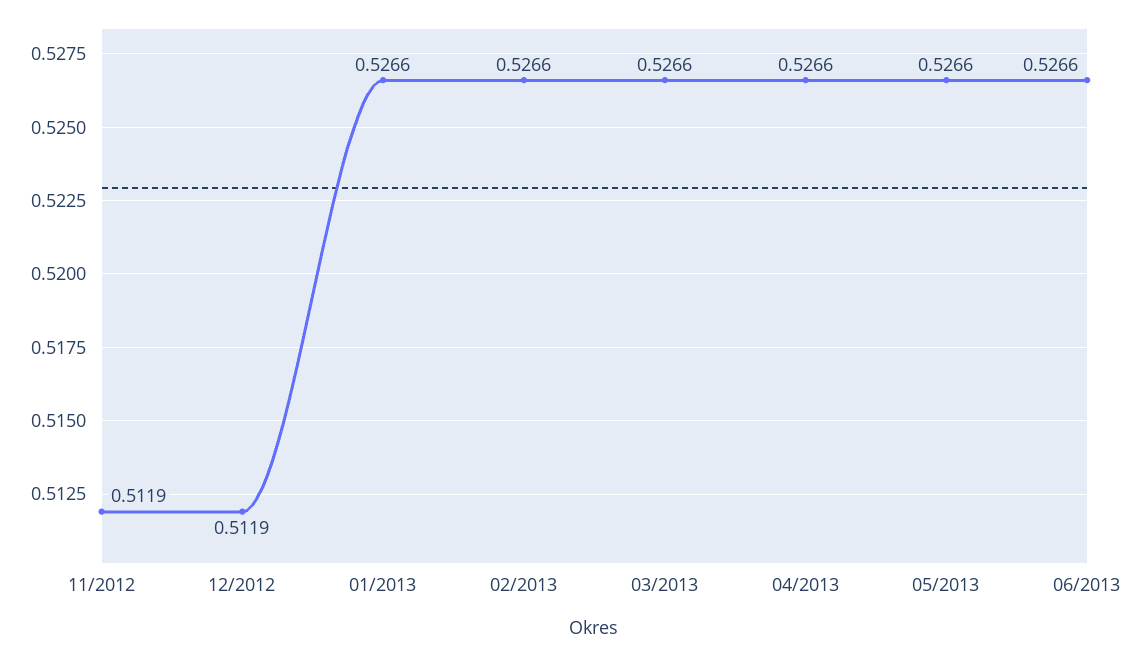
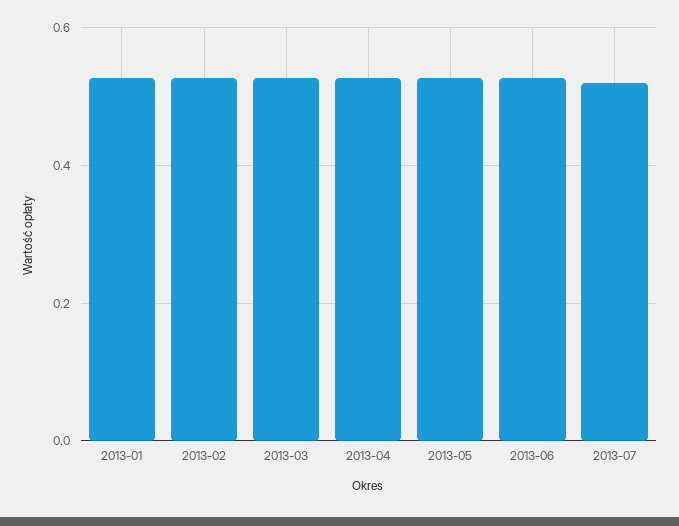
11/2012: 0.5119 -> none
12/2012: 0.5119 -> none
2013-07: none -> 0.52

